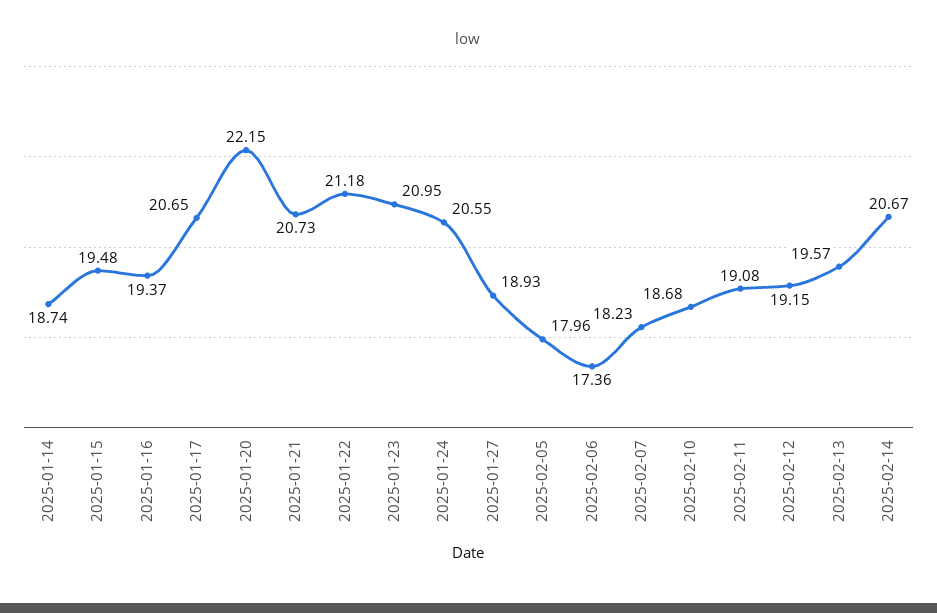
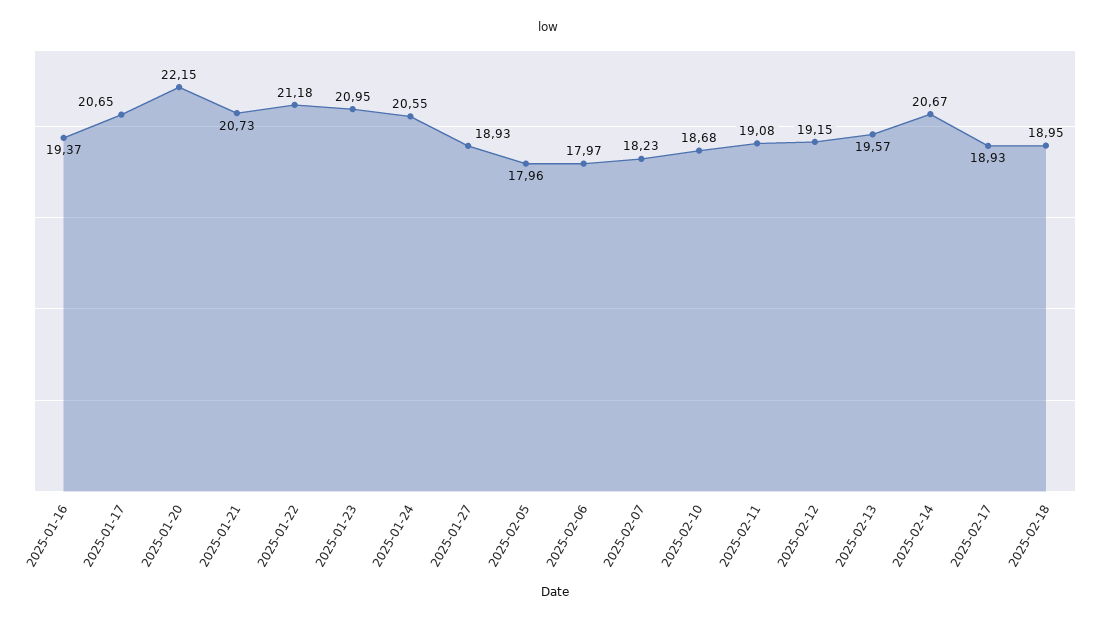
2025-01-14: 18.74 -> none
2025-01-15: 19.48 -> none
2025-02-06: 17.36 -> 17.97
2025-02-17: none -> 18.93
2025-02-18: none -> 18.95

